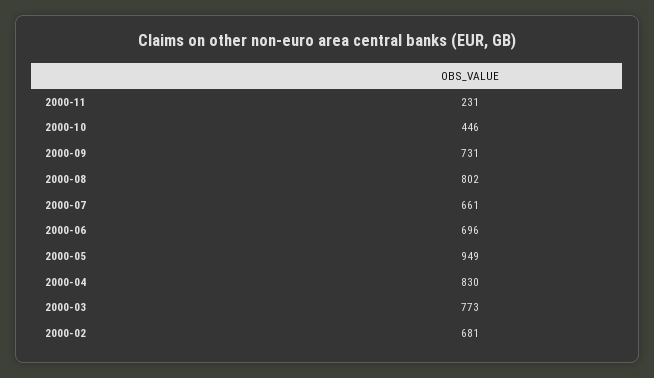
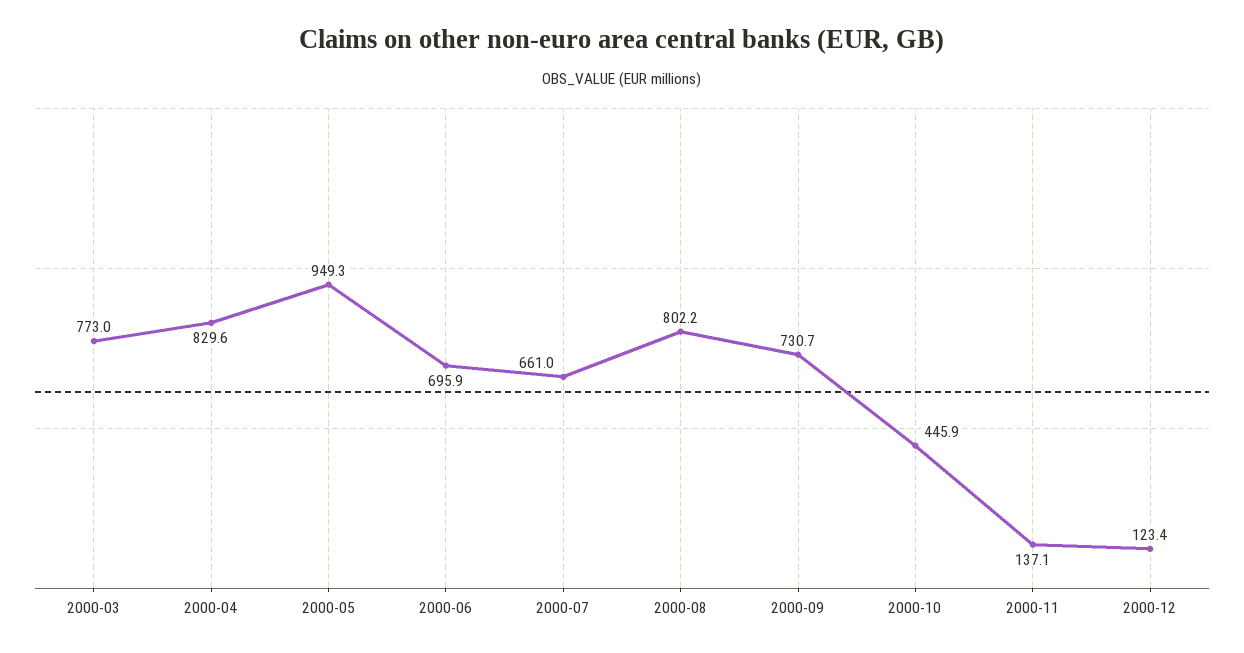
2000-11: 231 -> 137.1
2000-02: 681 -> none
2000-12: none -> 123.4

